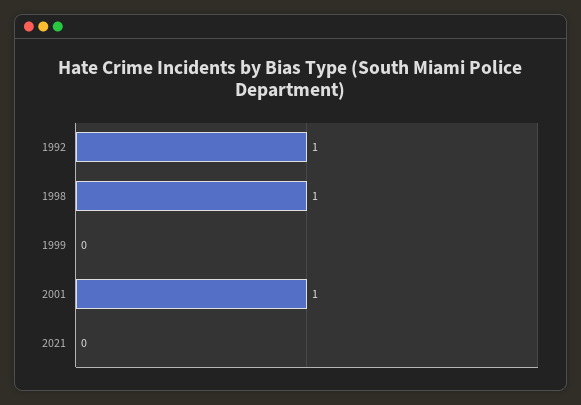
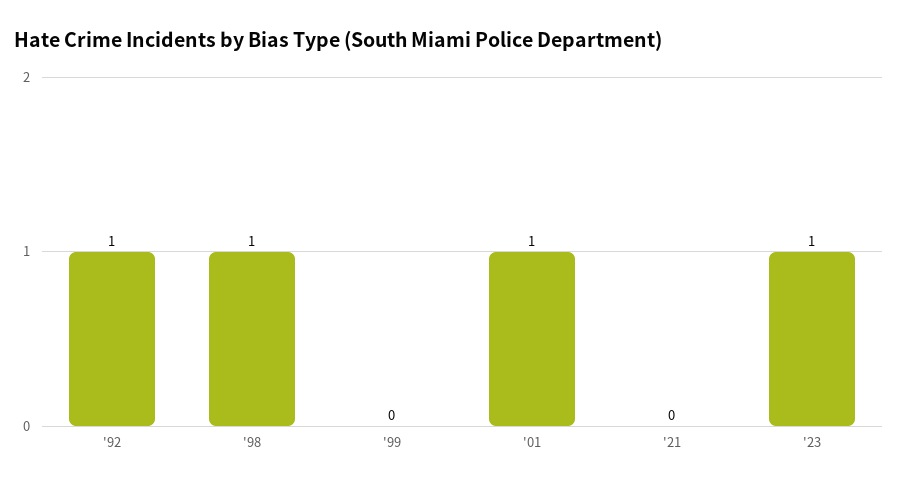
'23: none -> 1

